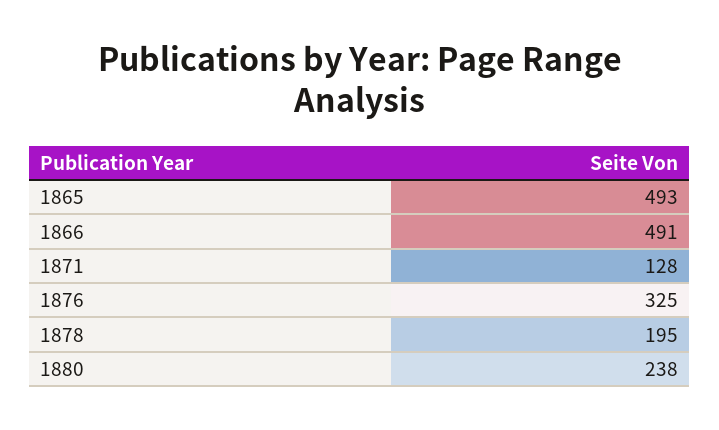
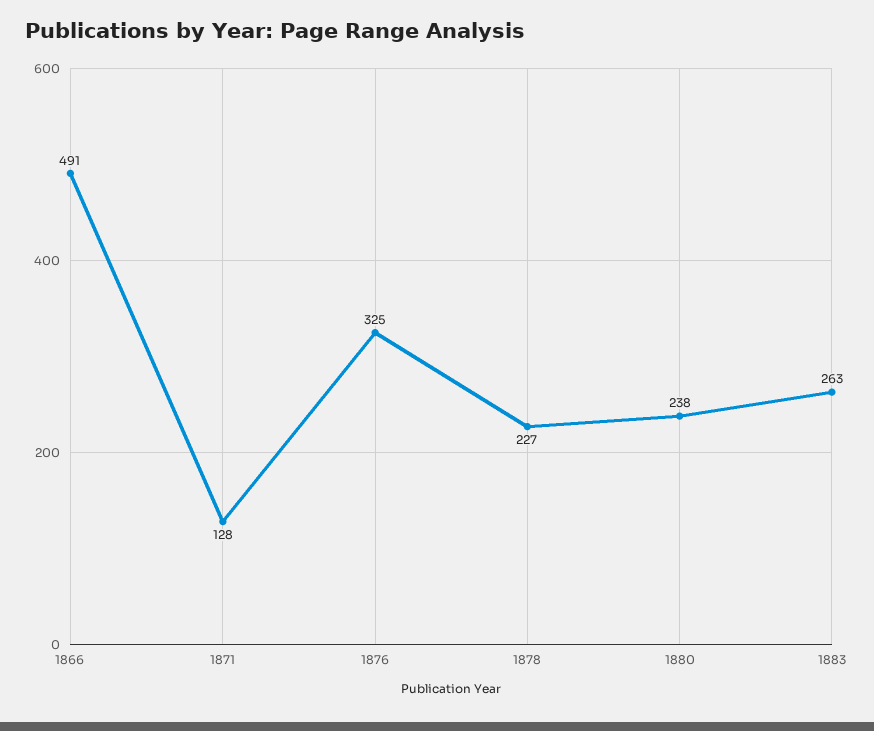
1865: 493 -> none
1878: 195 -> 227
1883: none -> 263

